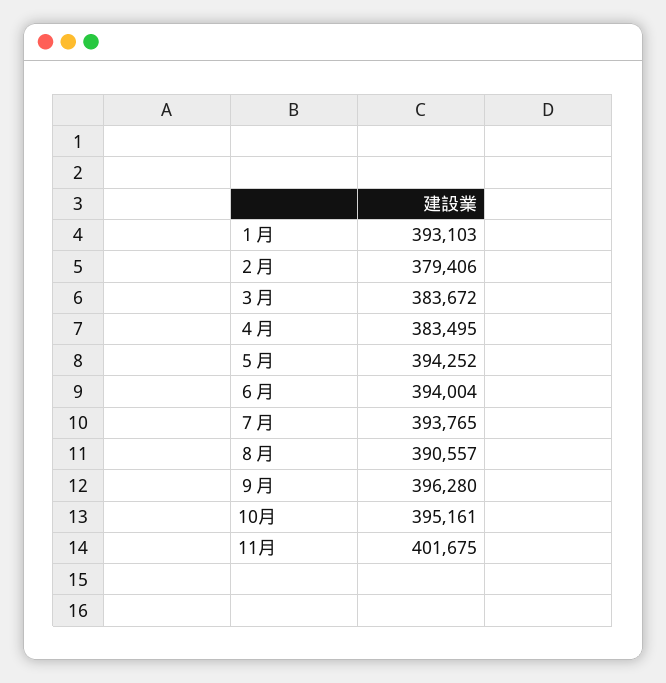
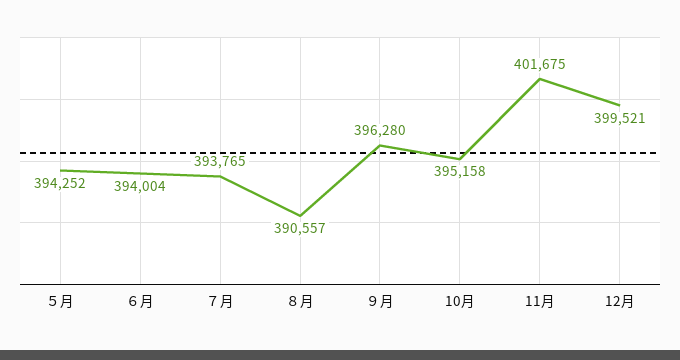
１月: 393103 -> none
２月: 379406 -> none
３月: 383672 -> none
４月: 383495 -> none
10月: 395161 -> 395158
12月: none -> 399521

